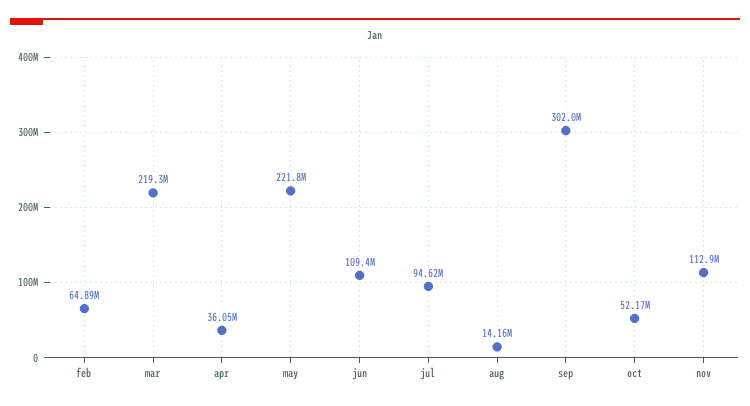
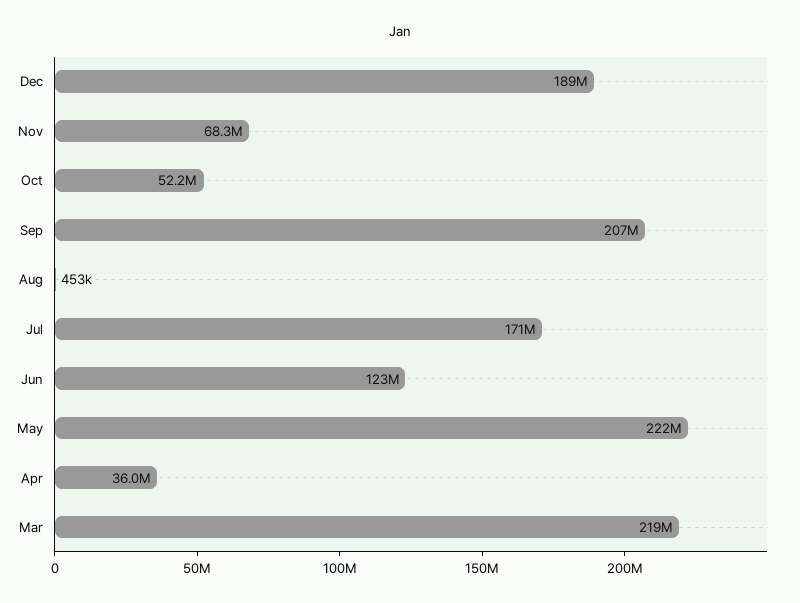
feb: 64890000 -> none
jun: 109400000 -> 123000000
jul: 94620000 -> 171000000
aug: 14160000 -> 453000
sep: 302000000 -> 207000000
nov: 112900000 -> 68300000
Dec: none -> 189000000

